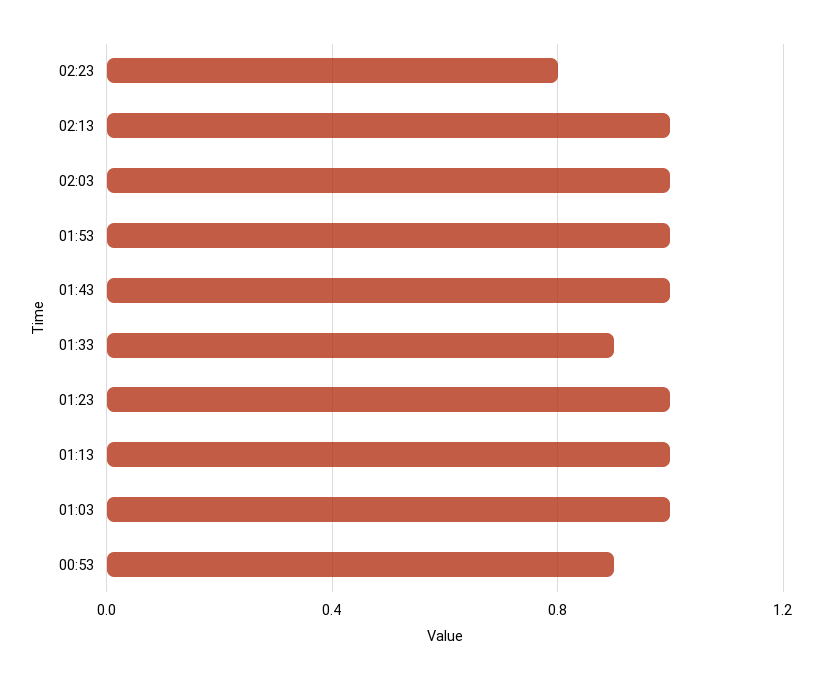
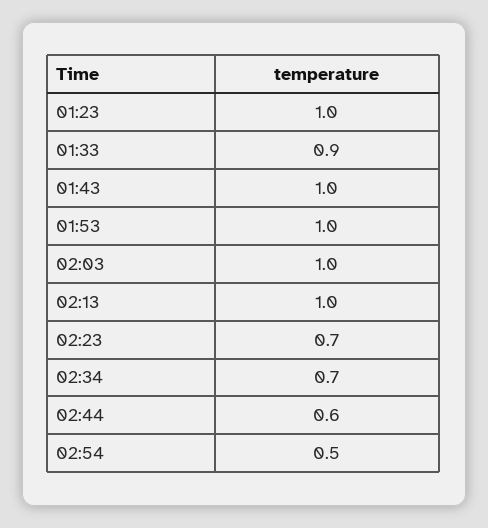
02:23: 0.8 -> 0.7
01:13: 1 -> none
01:03: 1 -> none
00:53: 0.9 -> none
02:34: none -> 0.7
02:44: none -> 0.6
02:54: none -> 0.5

